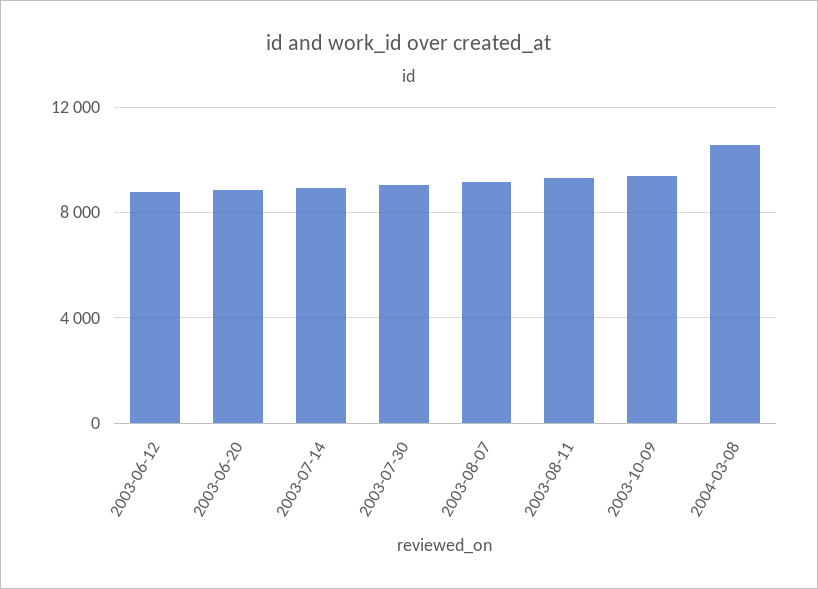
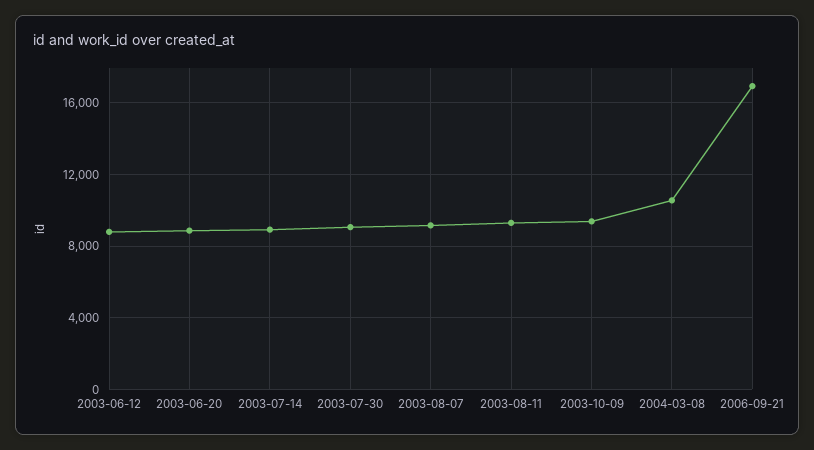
2006-09-21: none -> 17000

